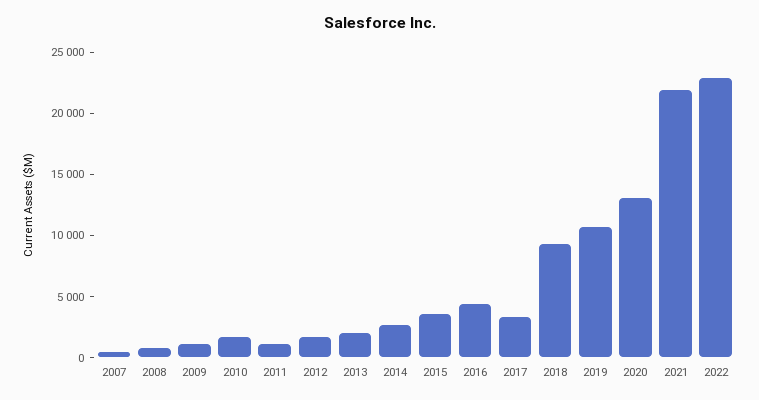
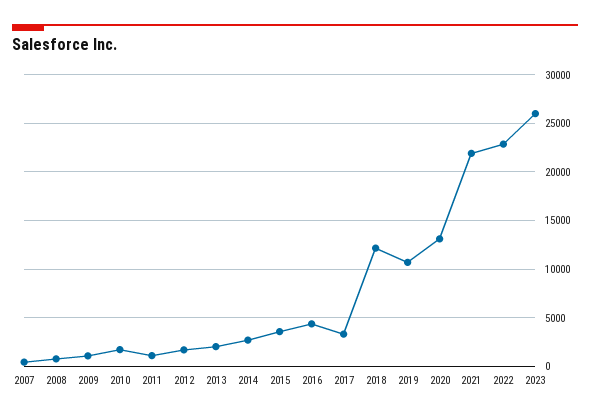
2018: 9000 -> 12000
2023: none -> 26000

